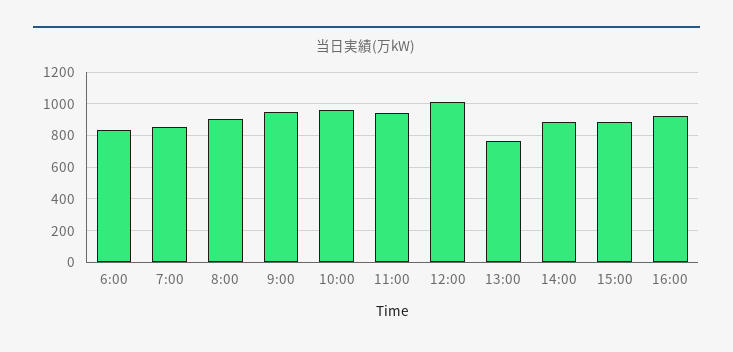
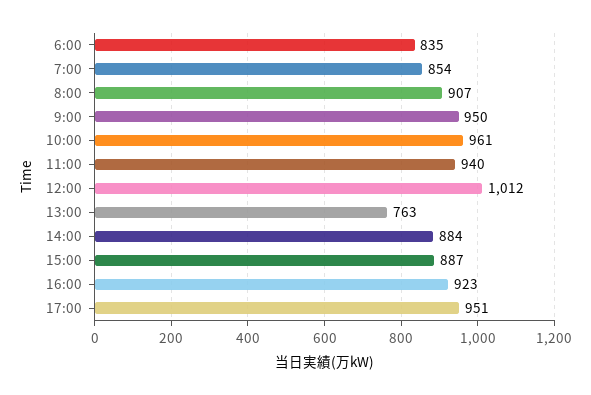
17:00: none -> 951

